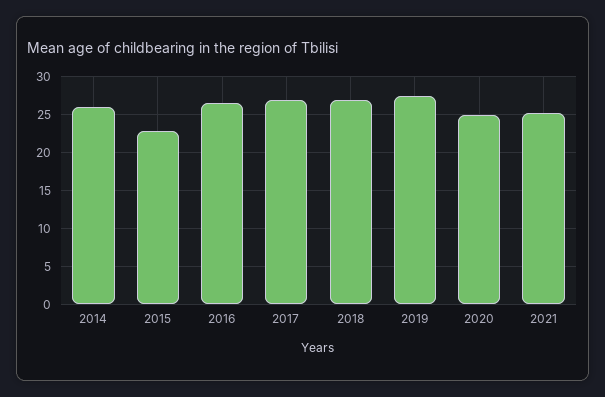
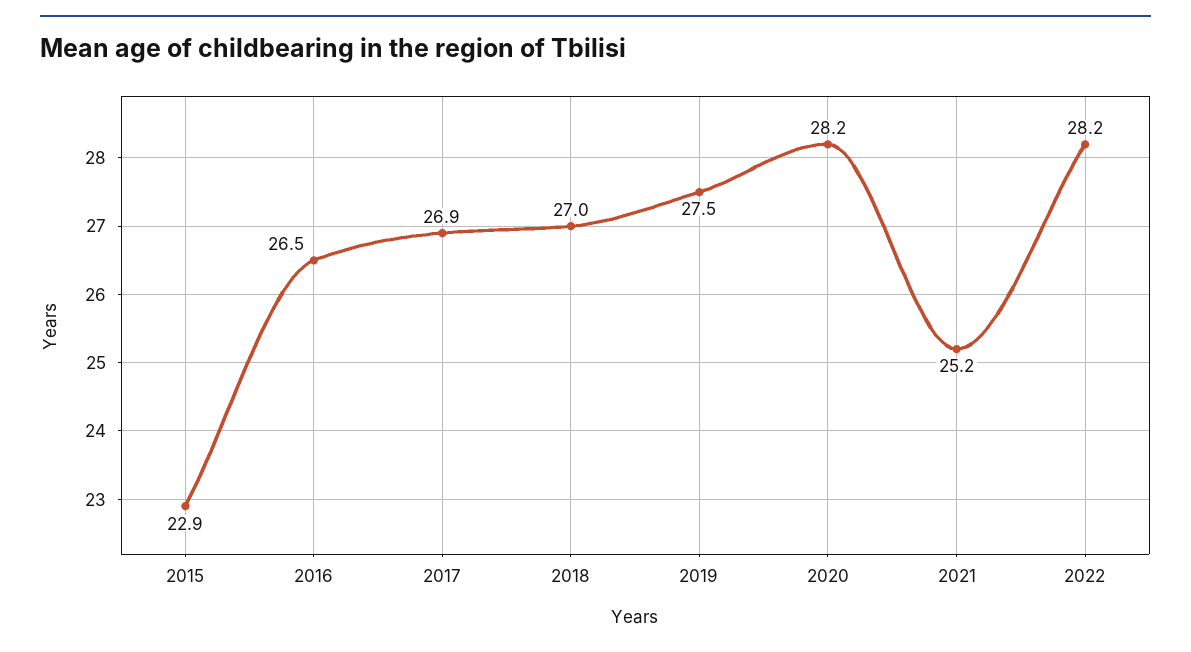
2014: 26 -> none
2020: 25 -> 28.2
2022: none -> 28.2

